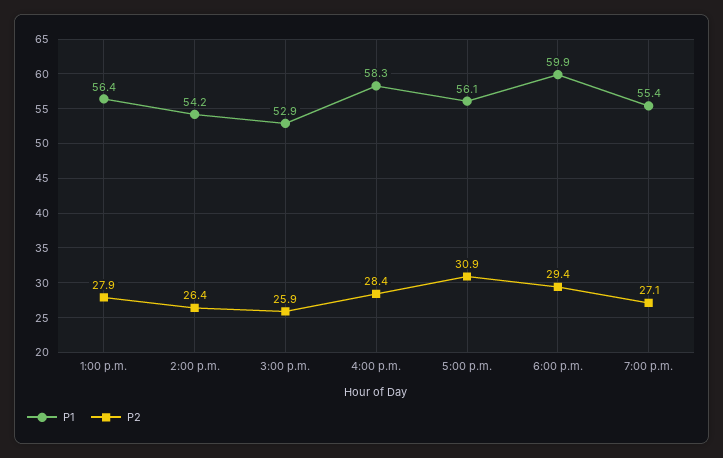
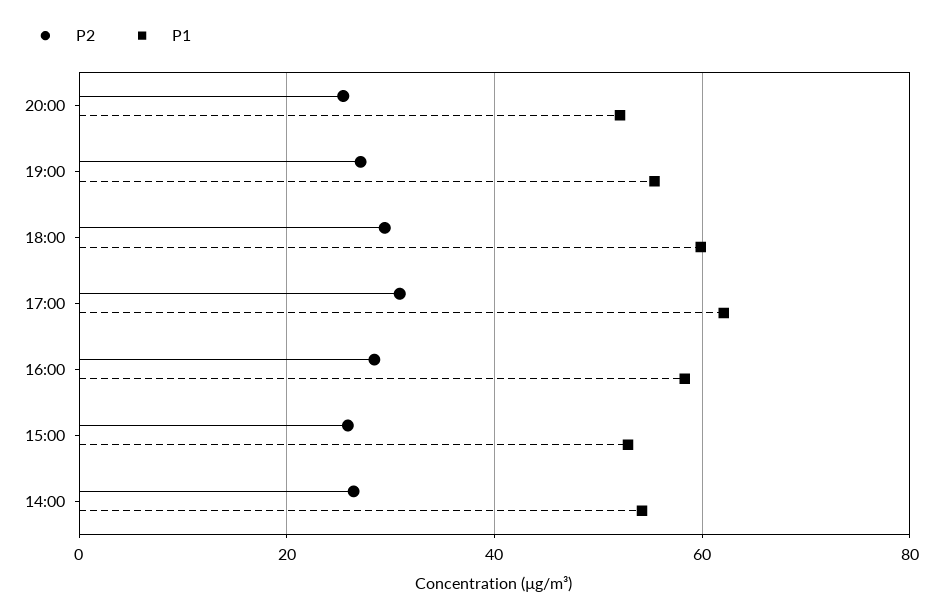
P1, 1:00 p.m.: 56.4 -> none
P2, 1:00 p.m.: 27.9 -> none
P1, 5:00 p.m.: 56.1 -> 62
P2, 20:00: none -> 26
P1, 20:00: none -> 52

